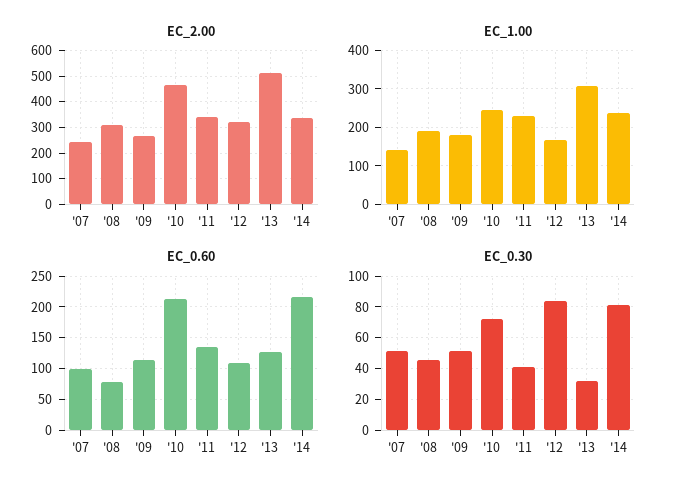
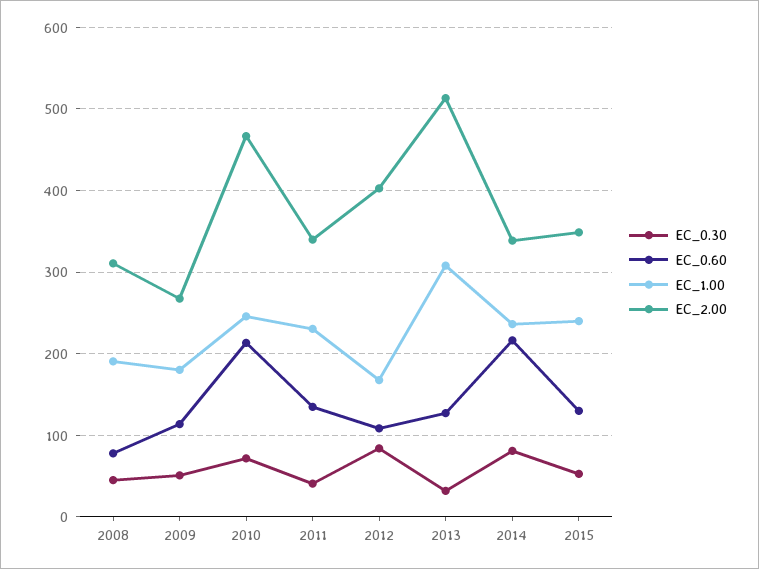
EC_2.00, '07: 250 -> none
EC_2.00, '12: 325 -> 400
EC_1.00, '07: 140 -> none
EC_0.60, '07: 100 -> none
EC_0.30, '07: 50 -> none
EC_0.30, 2015: none -> 50
EC_0.60, 2015: none -> 130
EC_1.00, 2015: none -> 240
EC_2.00, 2015: none -> 350

